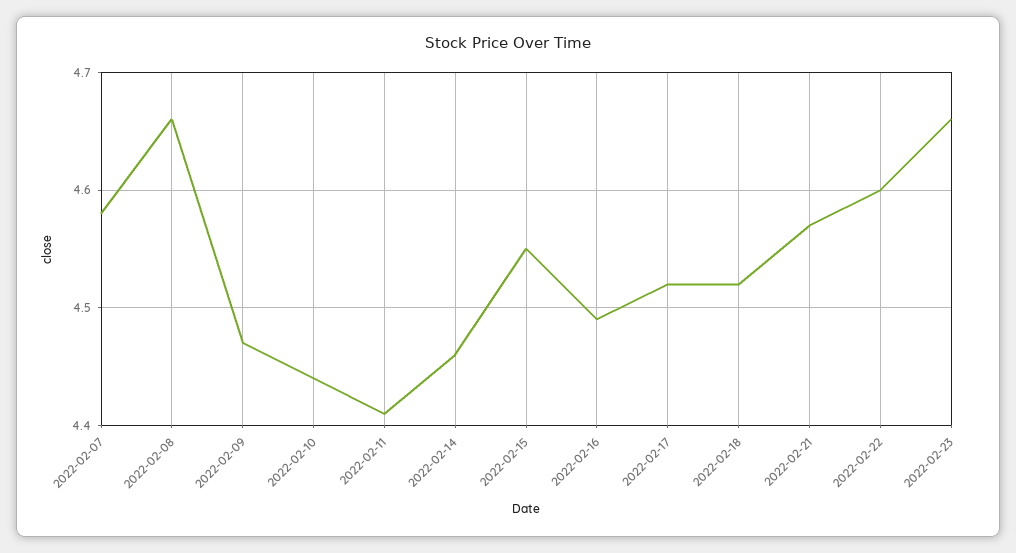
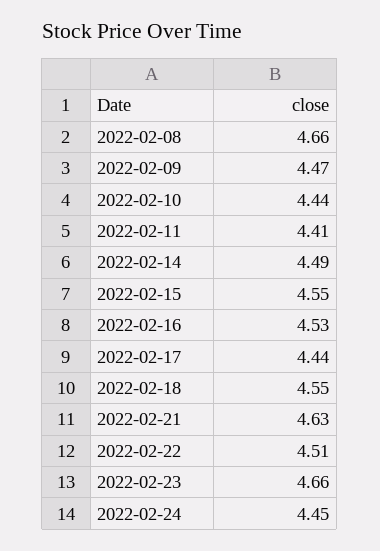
2022-02-07: 4.58 -> none
2022-02-14: 4.46 -> 4.49
2022-02-16: 4.49 -> 4.53
2022-02-17: 4.52 -> 4.44
2022-02-18: 4.52 -> 4.55
2022-02-21: 4.57 -> 4.63
2022-02-22: 4.6 -> 4.51
2022-02-24: none -> 4.45

